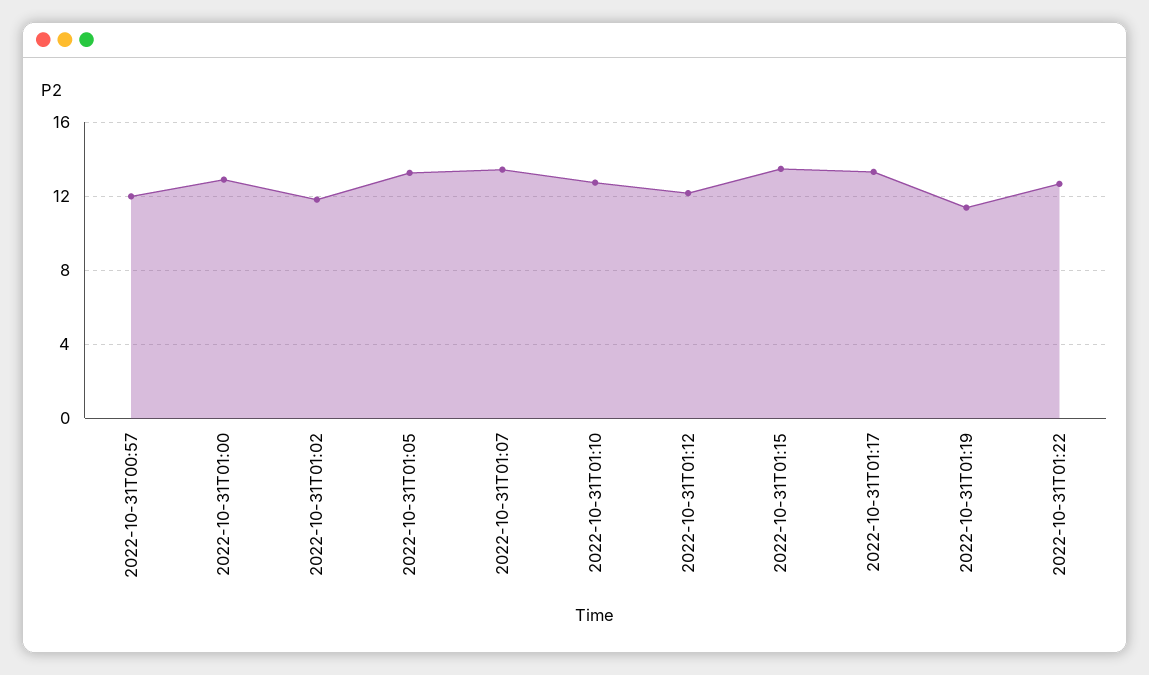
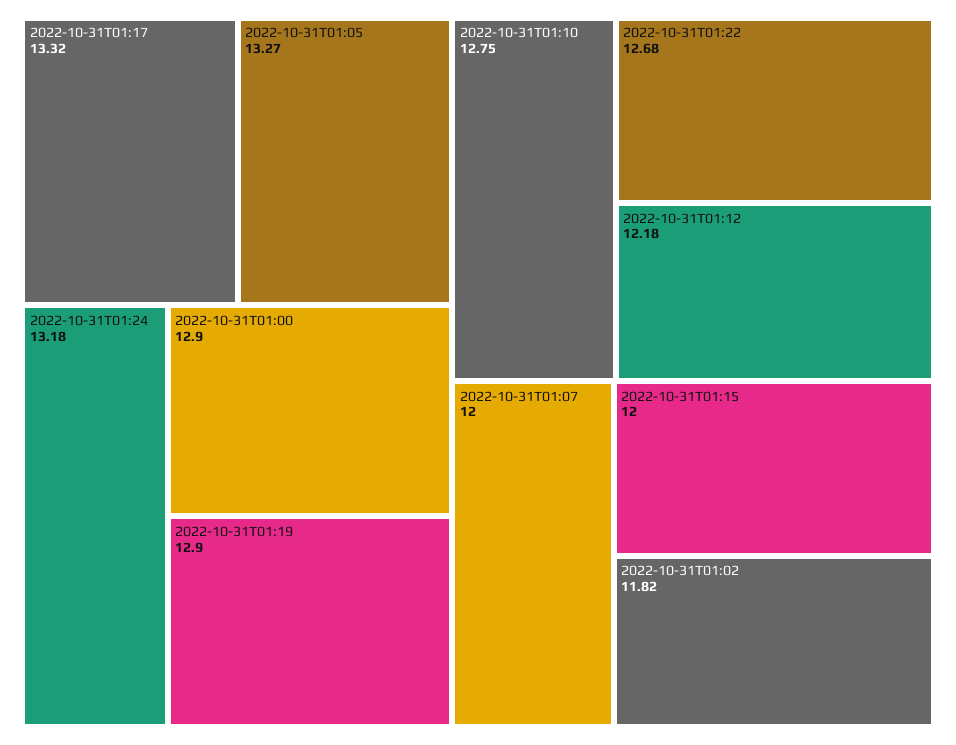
2022-10-31T00:57: 12 -> none
2022-10-31T01:07: 13.5 -> 12
2022-10-31T01:15: 13.5 -> 12
2022-10-31T01:19: 11.5 -> 12.9
2022-10-31T01:24: none -> 13.18

